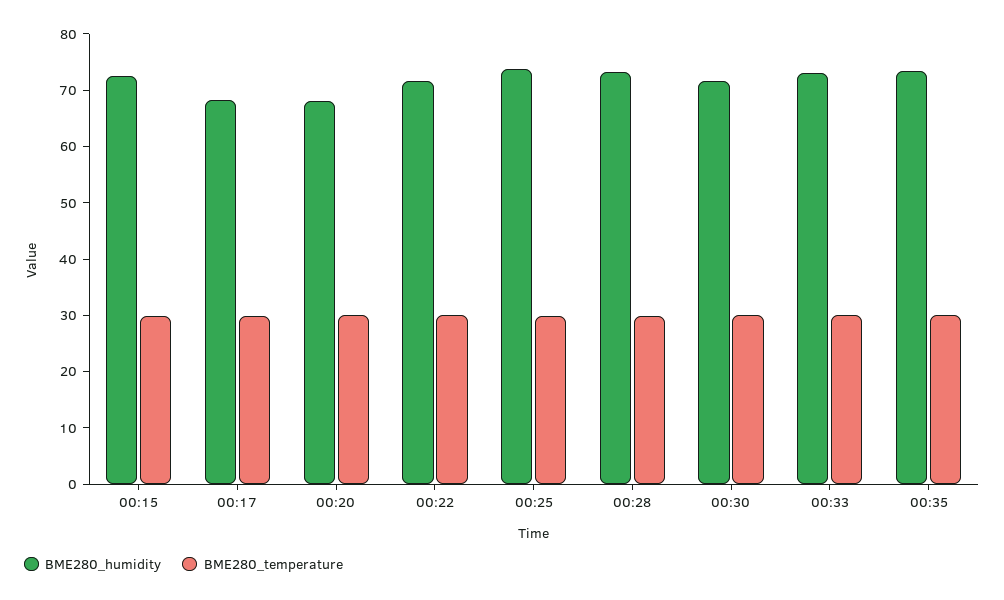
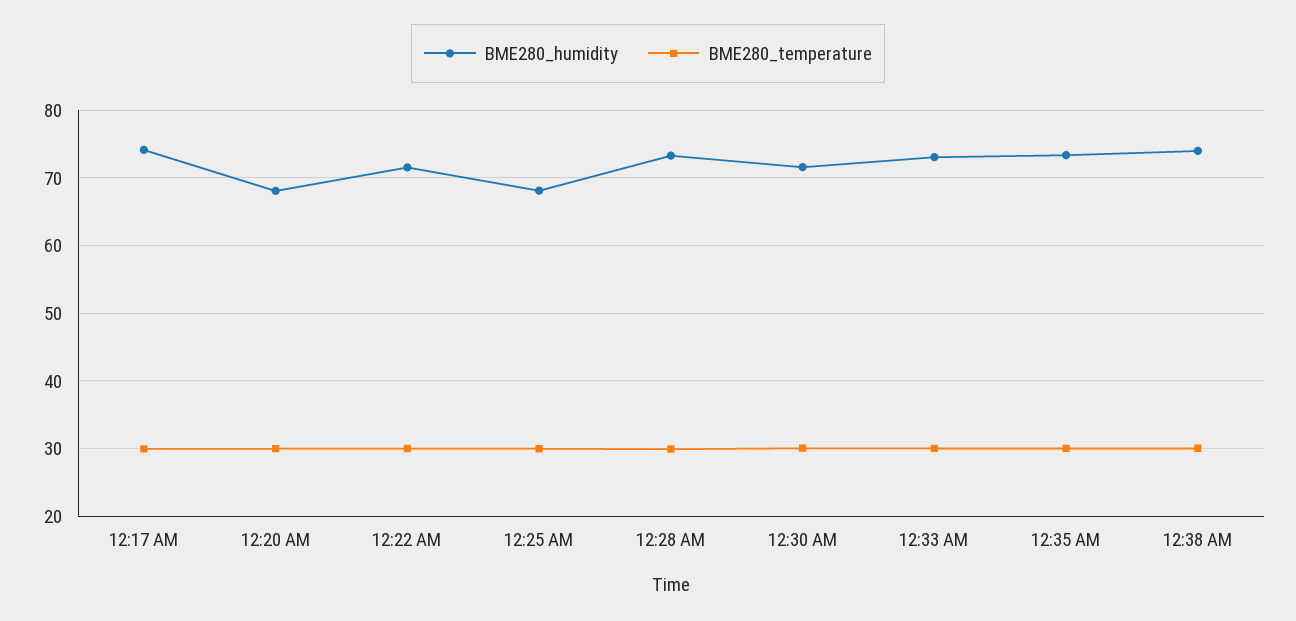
BME280_humidity, 00:15: 72 -> none
BME280_temperature, 00:15: 30 -> none
BME280_humidity, 00:17: 68 -> 74
BME280_humidity, 00:25: 74 -> 68
BME280_humidity, 12:38 AM: none -> 74
BME280_temperature, 12:38 AM: none -> 30

